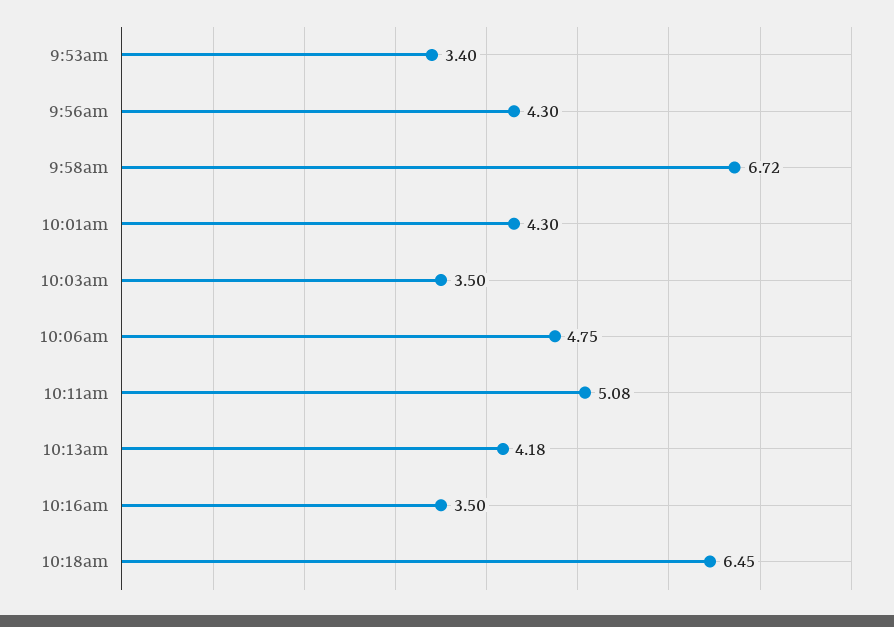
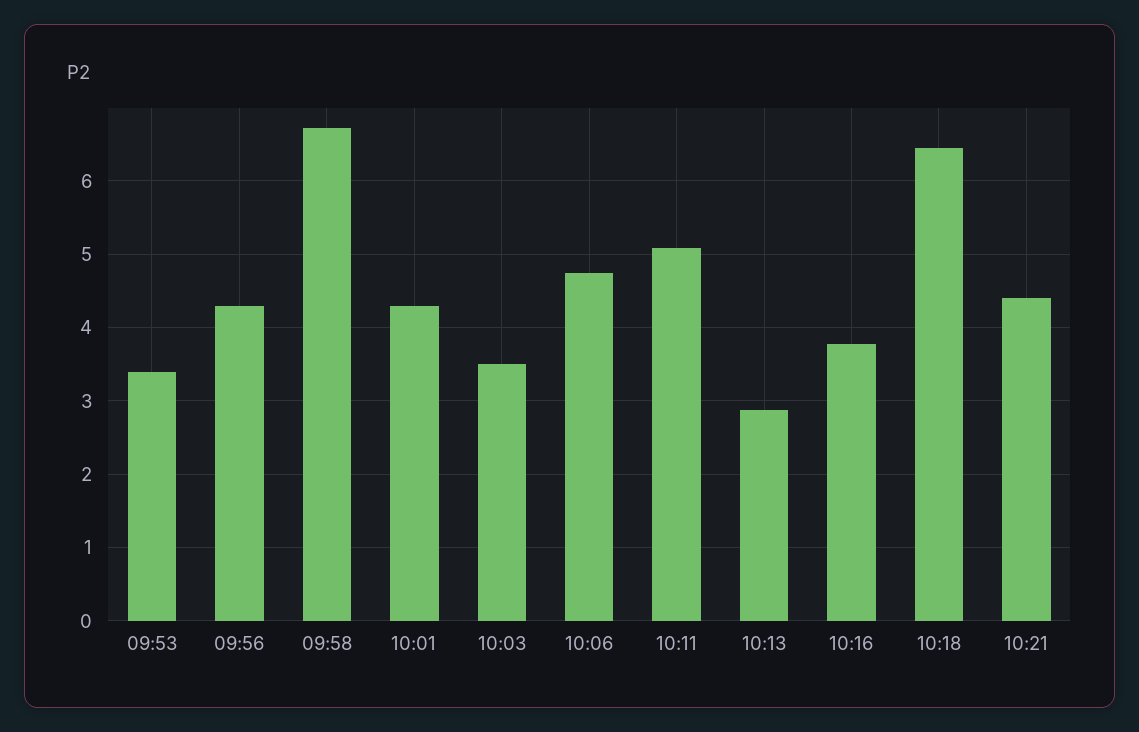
10:13am: 4.18 -> 2.9
10:16am: 3.5 -> 3.8
10:21: none -> 4.4

